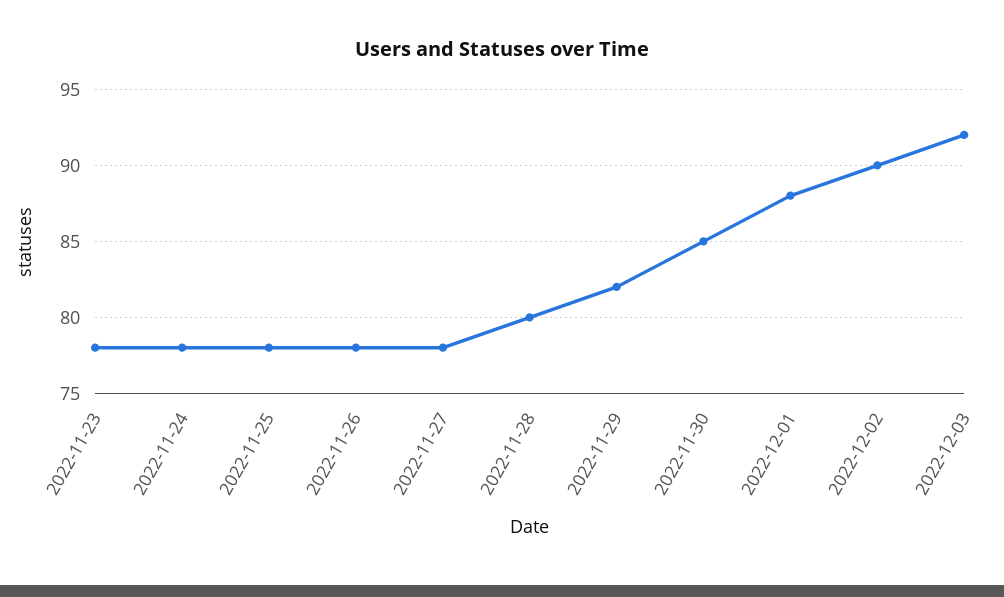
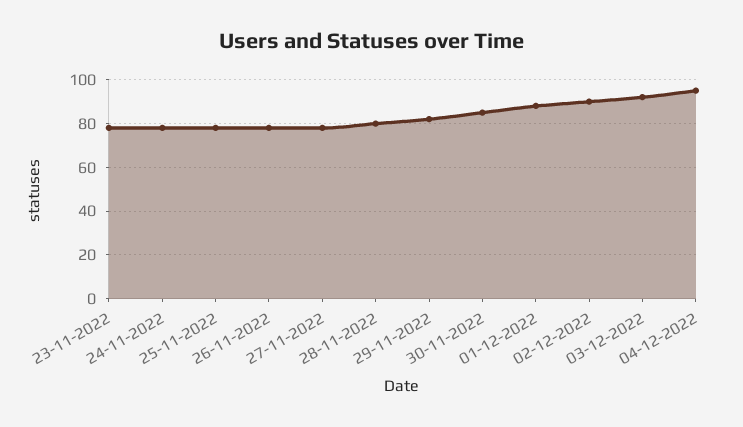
04-12-2022: none -> 95

